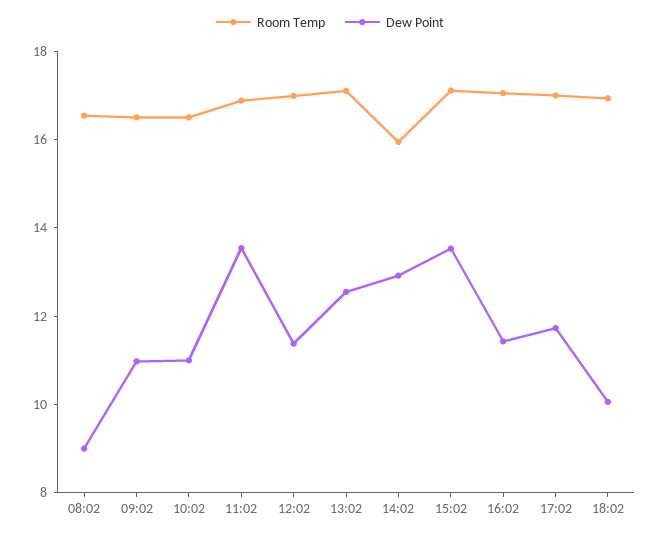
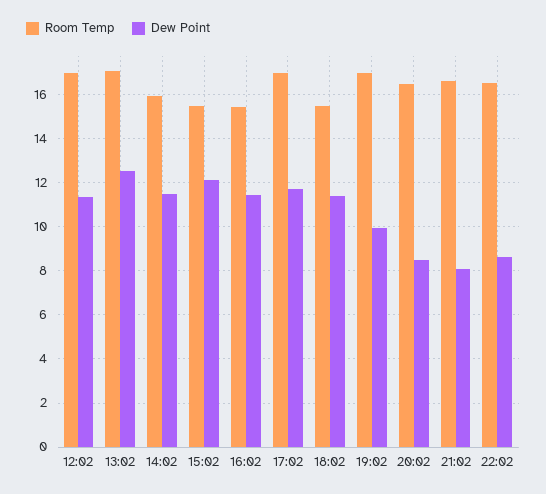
Room Temp, 08:02: 16.5 -> none
Dew Point, 08:02: 9 -> none
Room Temp, 09:02: 16.5 -> none
Dew Point, 09:02: 11 -> none
Room Temp, 10:02: 16.5 -> none
Dew Point, 10:02: 11 -> none
Room Temp, 11:02: 17 -> none
Dew Point, 11:02: 13.5 -> none
Dew Point, 14:02: 13 -> 11.5
Room Temp, 15:02: 17 -> 15.5
Dew Point, 15:02: 13.5 -> 12
Room Temp, 16:02: 17 -> 15.5
Room Temp, 18:02: 17 -> 15.5
Dew Point, 18:02: 10 -> 11.5
Room Temp, 19:02: none -> 17
Dew Point, 19:02: none -> 10
Room Temp, 20:02: none -> 16.5
Dew Point, 20:02: none -> 8.5
Room Temp, 21:02: none -> 16.5
Dew Point, 21:02: none -> 8
Room Temp, 22:02: none -> 16.5
Dew Point, 22:02: none -> 8.5

